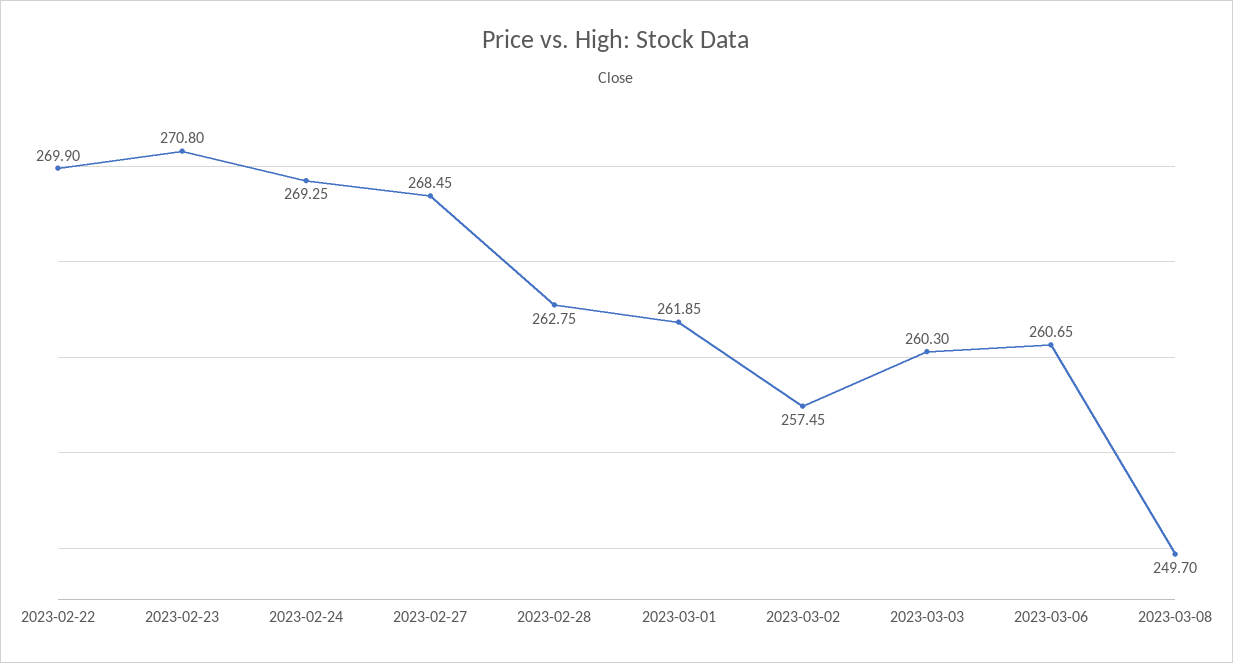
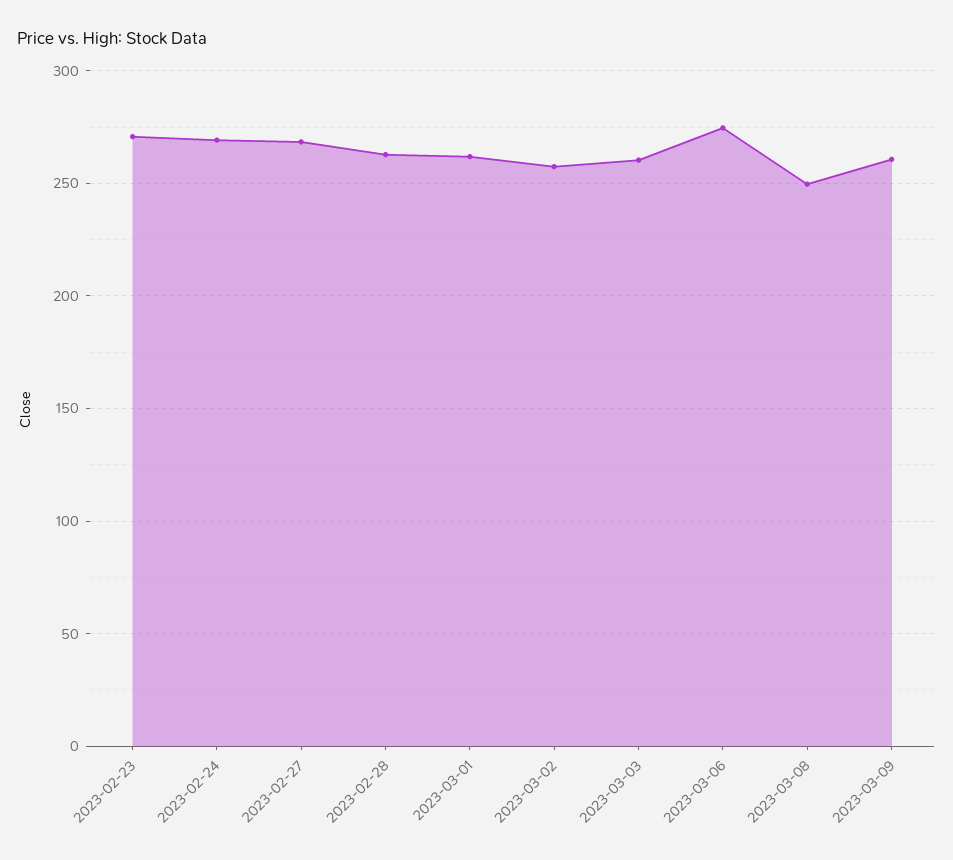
2023-02-22: 269.9 -> none
2023-03-06: 260.65 -> 275
2023-03-09: none -> 260

